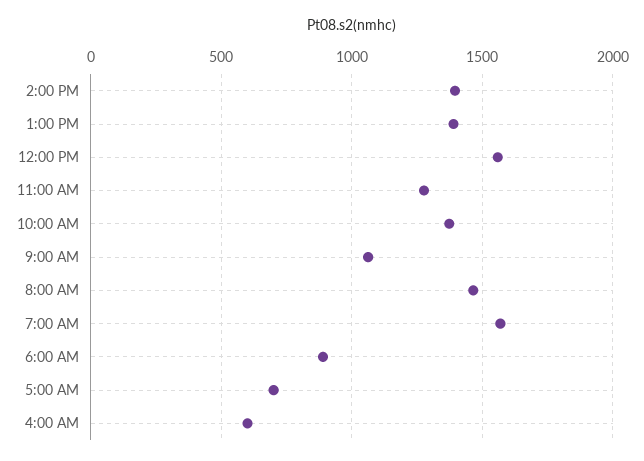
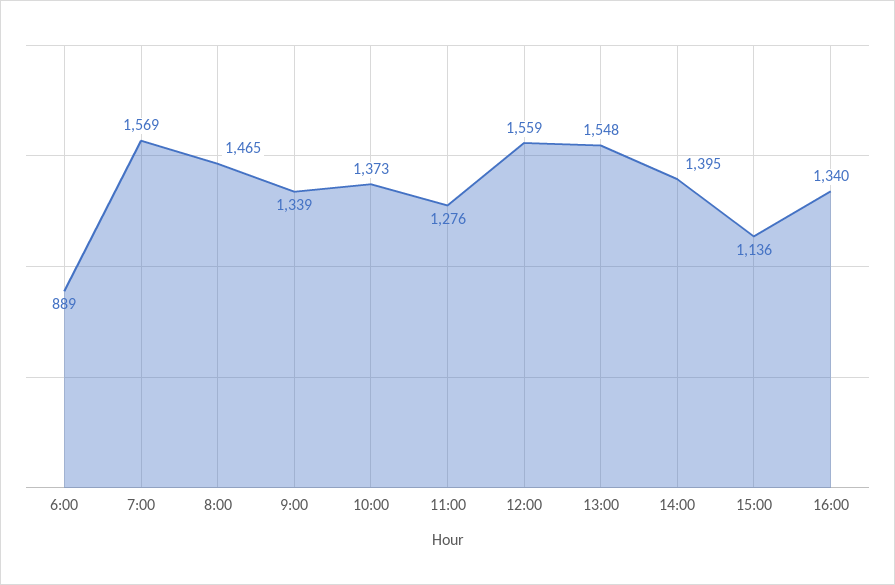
1:00 PM: 1400 -> 1548
9:00 AM: 1050 -> 1339
5:00 AM: 700 -> none
4:00 AM: 600 -> none
15:00: none -> 1136
16:00: none -> 1340

